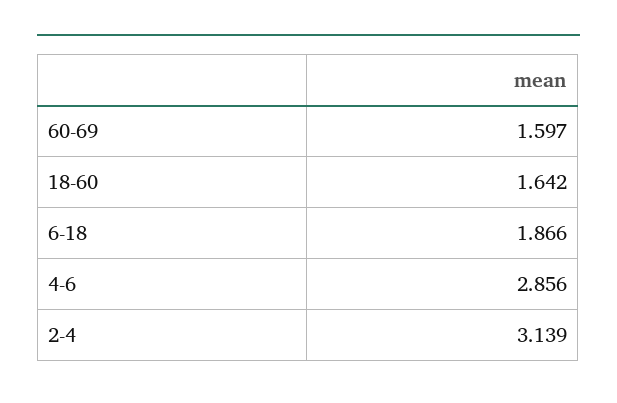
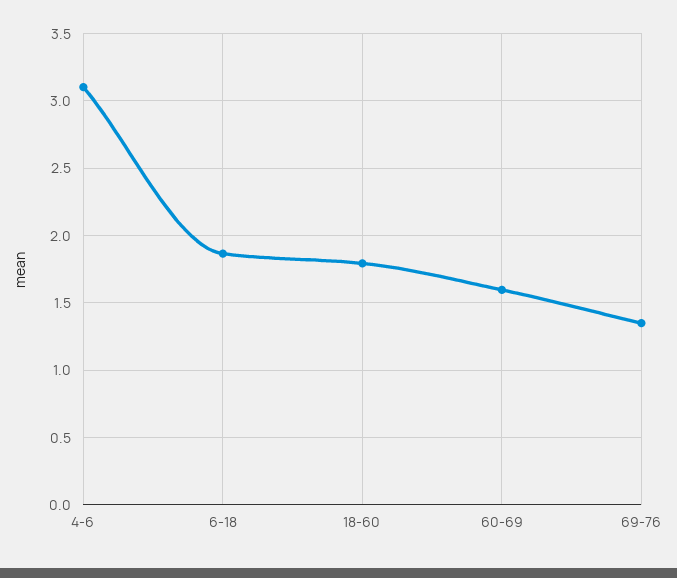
18-60: 1.642 -> 1.8
4-6: 2.856 -> 3.1
2-4: 3.139 -> none
69-76: none -> 1.35

